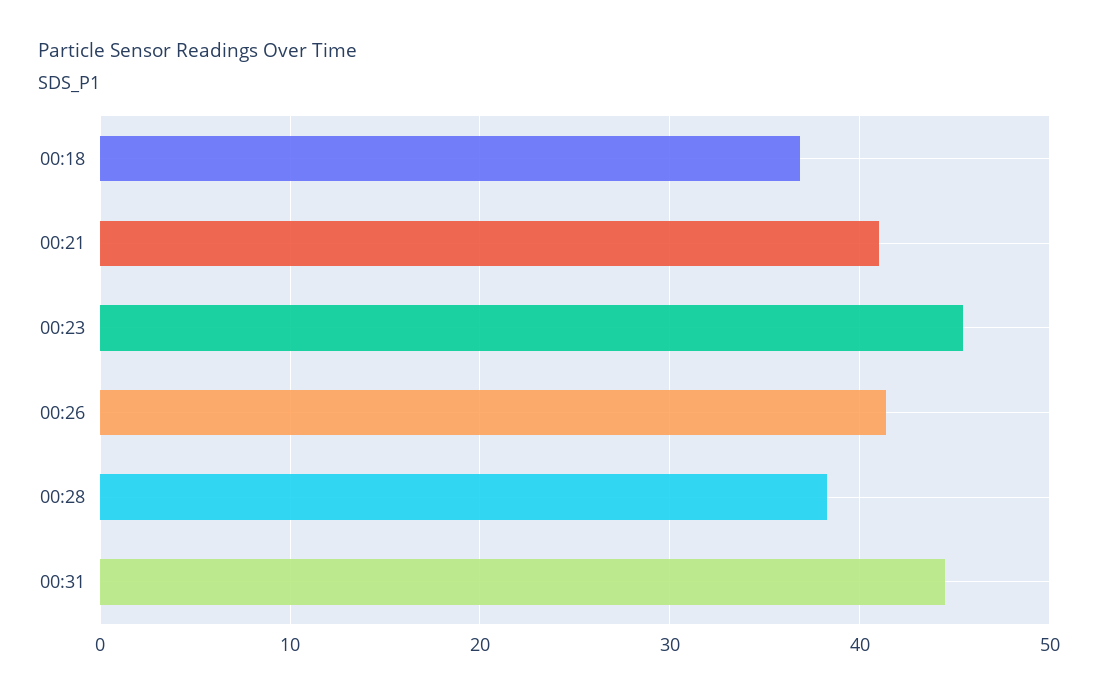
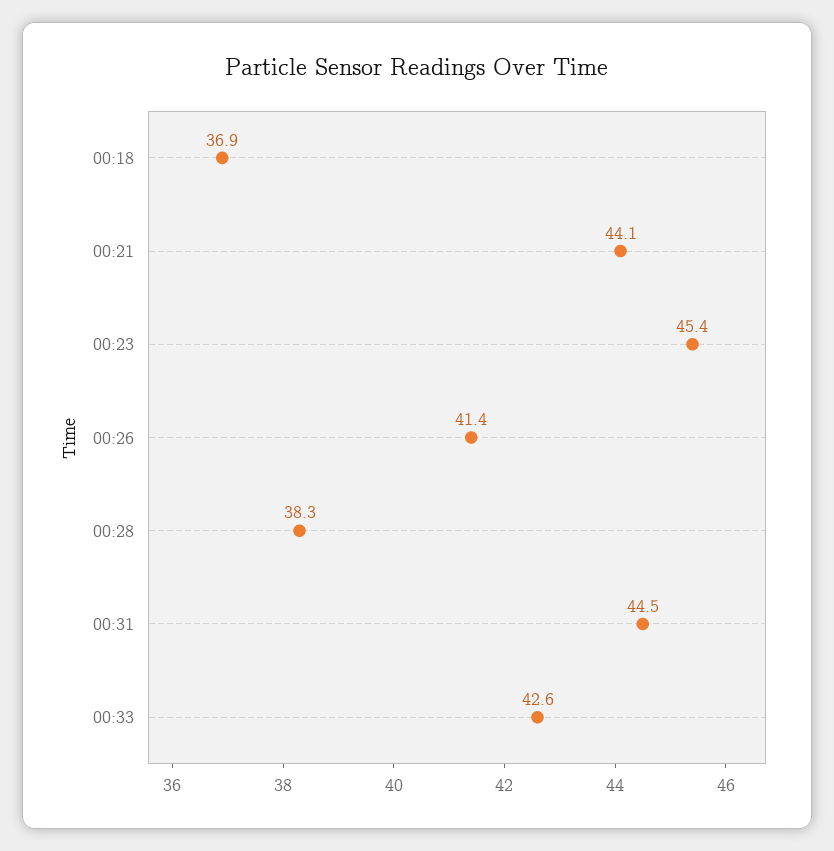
00:21: 41 -> 44.1
00:33: none -> 42.6

